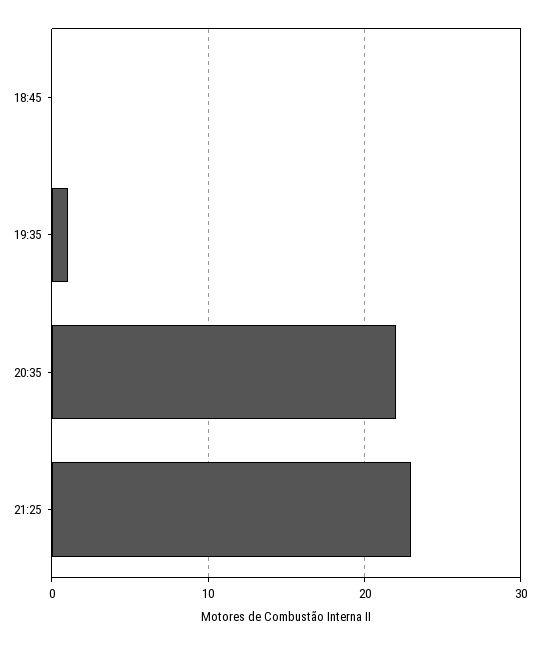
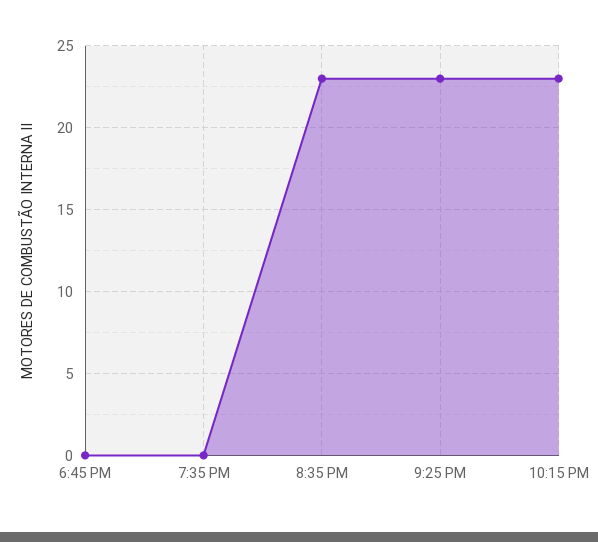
19:35: 1 -> 0
20:35: 22 -> 23
10:15 PM: none -> 23

